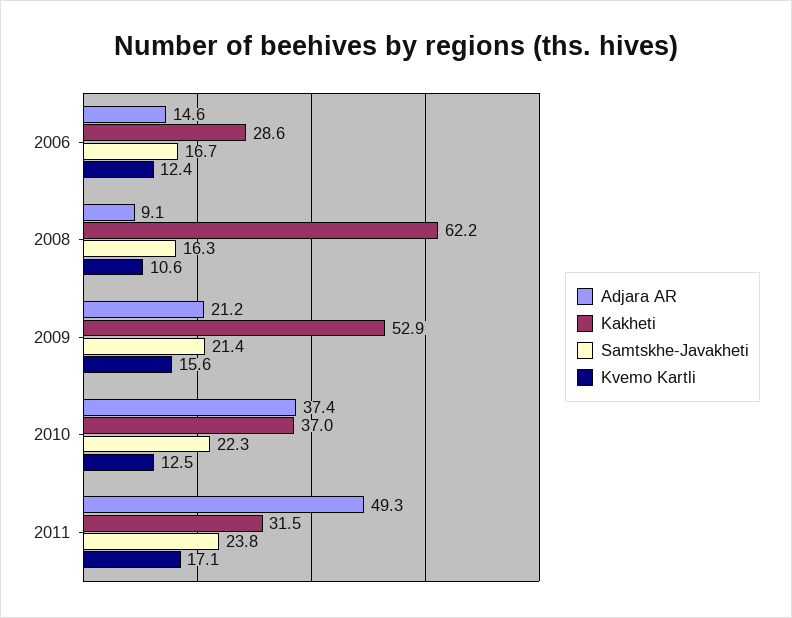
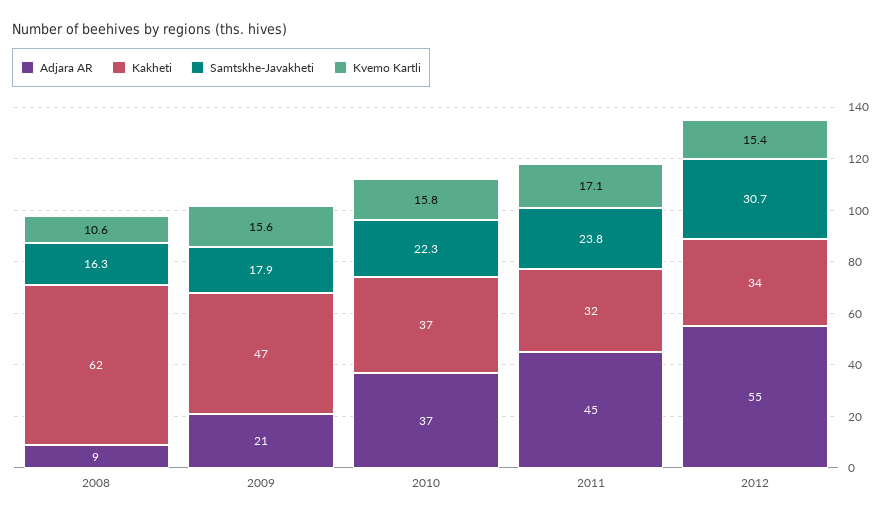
Adjara AR, 2006: 14.6 -> none
Kakheti, 2006: 28.6 -> none
Samtskhe-Javakheti, 2006: 16.7 -> none
Kvemo Kartli, 2006: 12.4 -> none
Kakheti, 2009: 52.9 -> 47
Samtskhe-Javakheti, 2009: 21.4 -> 17.9
Kvemo Kartli, 2010: 12.5 -> 15.8
Adjara AR, 2011: 49.3 -> 45
Adjara AR, 2012: none -> 55
Kakheti, 2012: none -> 34
Samtskhe-Javakheti, 2012: none -> 30.7
Kvemo Kartli, 2012: none -> 15.4

